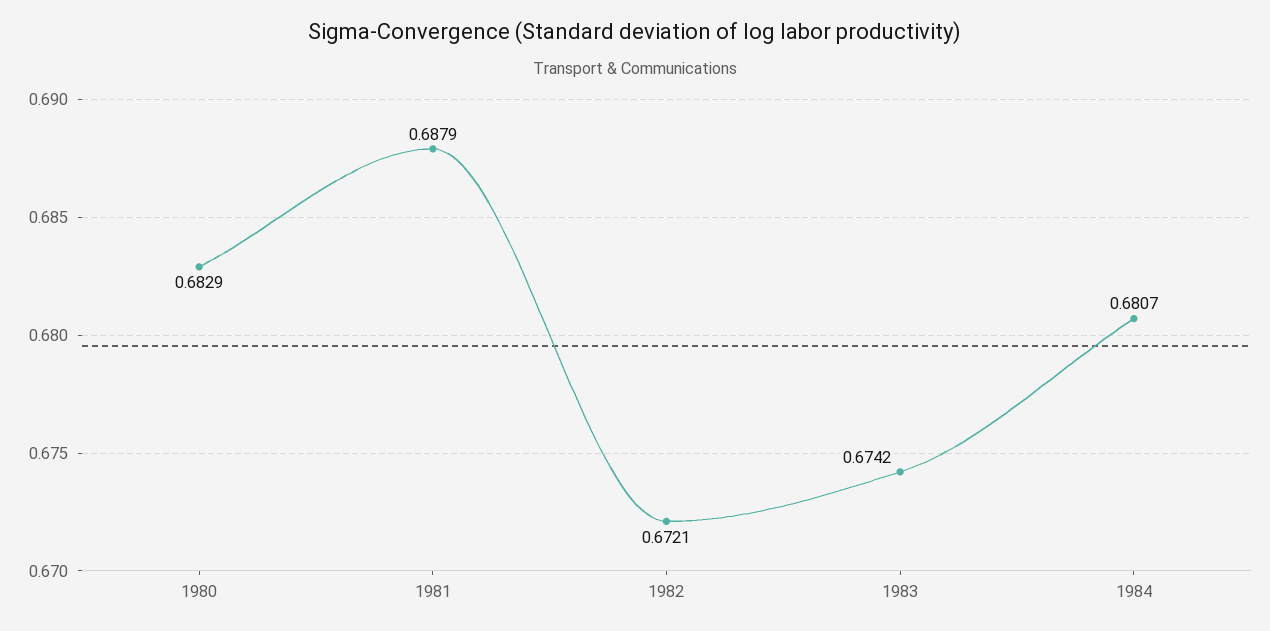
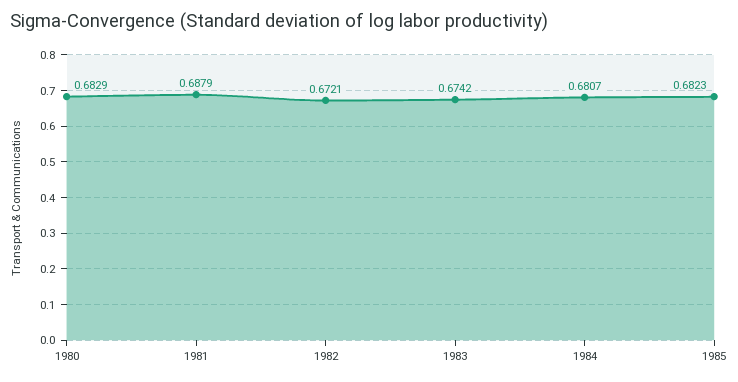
1985: none -> 0.6823

